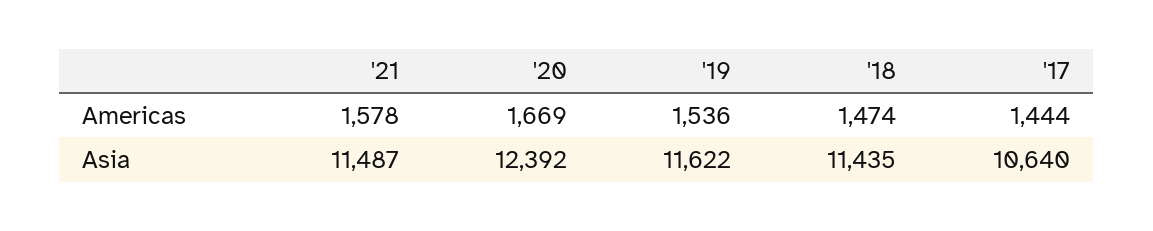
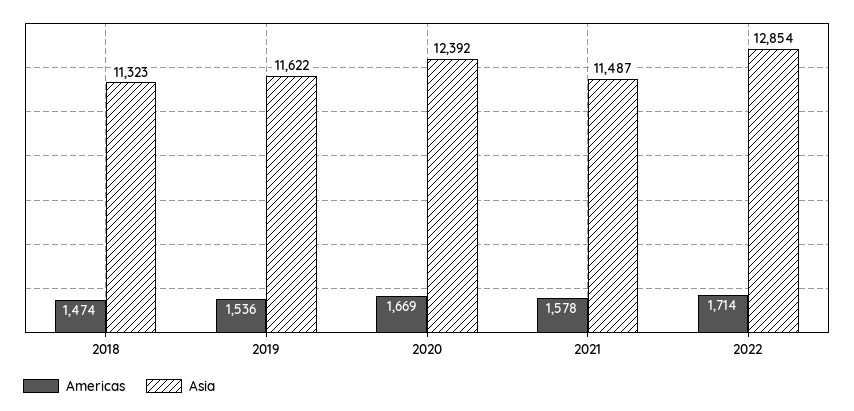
Americas, '17: 1444 -> none
Asia, '18: 11435 -> 11323
Asia, '17: 10640 -> none
Americas, 2022: none -> 1714
Asia, 2022: none -> 12854

